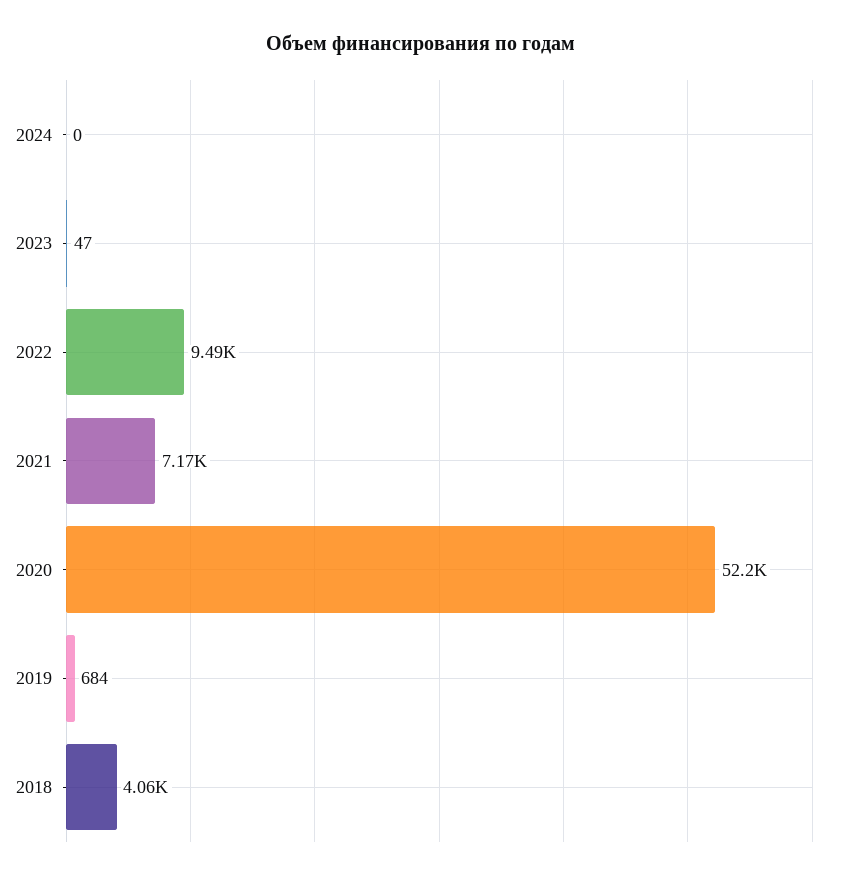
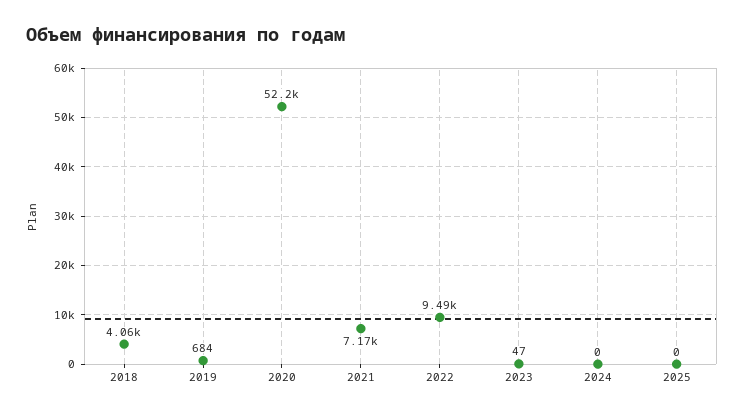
2025: none -> 0

